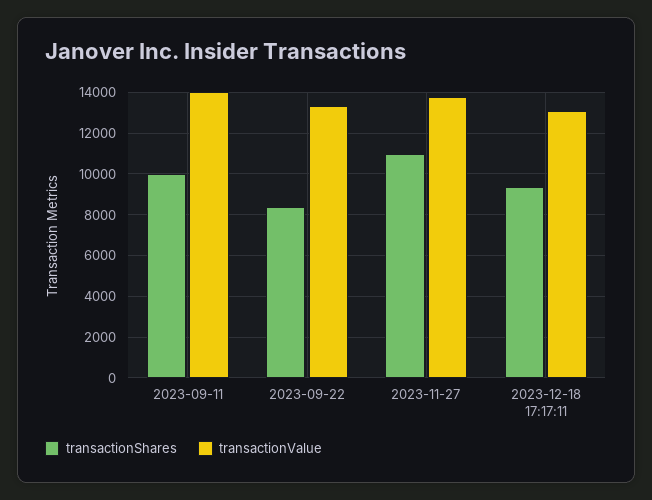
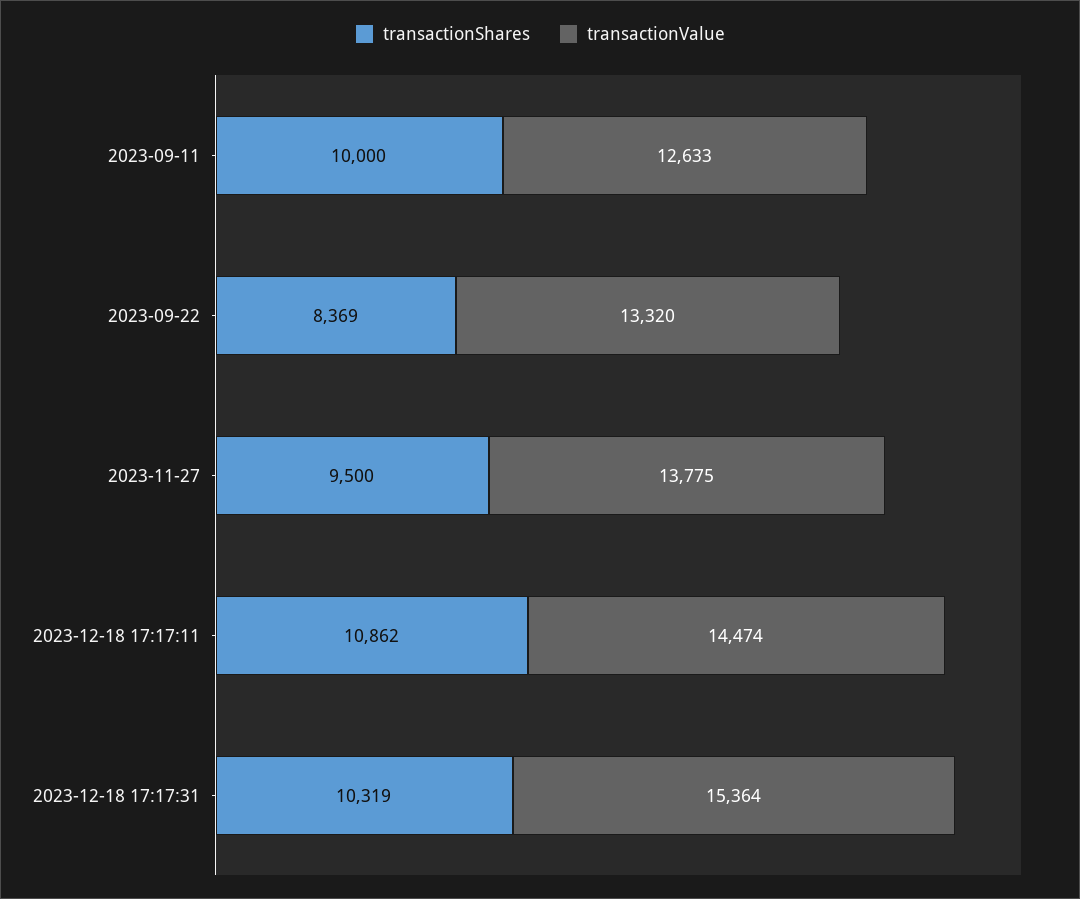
transactionValue, 2023-09-11: 14000 -> 12633
transactionShares, 2023-11-27: 11000 -> 9500
transactionShares, 2023-12-18 17:17:11: 9500 -> 10862
transactionValue, 2023-12-18 17:17:11: 13000 -> 14474
transactionShares, 2023-12-18 17:17:31: none -> 10319
transactionValue, 2023-12-18 17:17:31: none -> 15364

